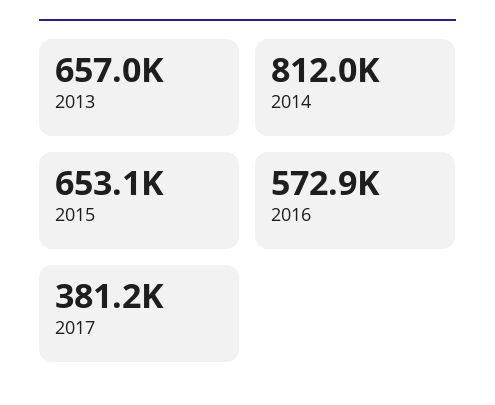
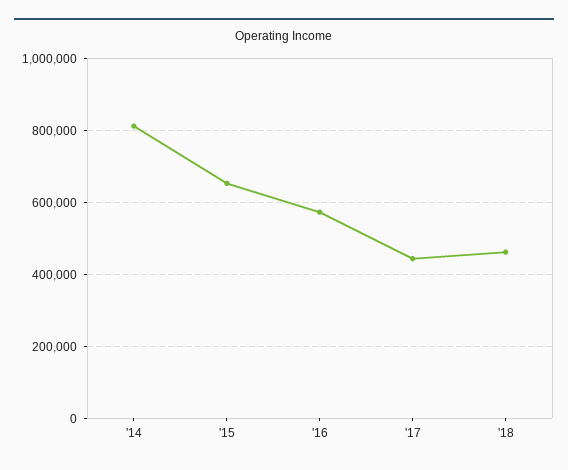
2013: 657000 -> none
2017: 381200 -> 440000
'18: none -> 460000

